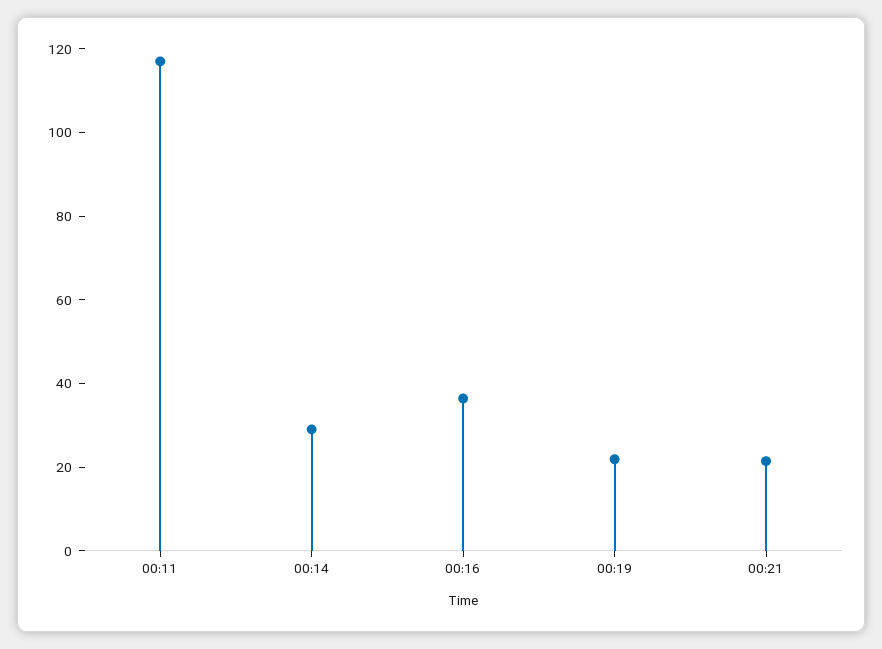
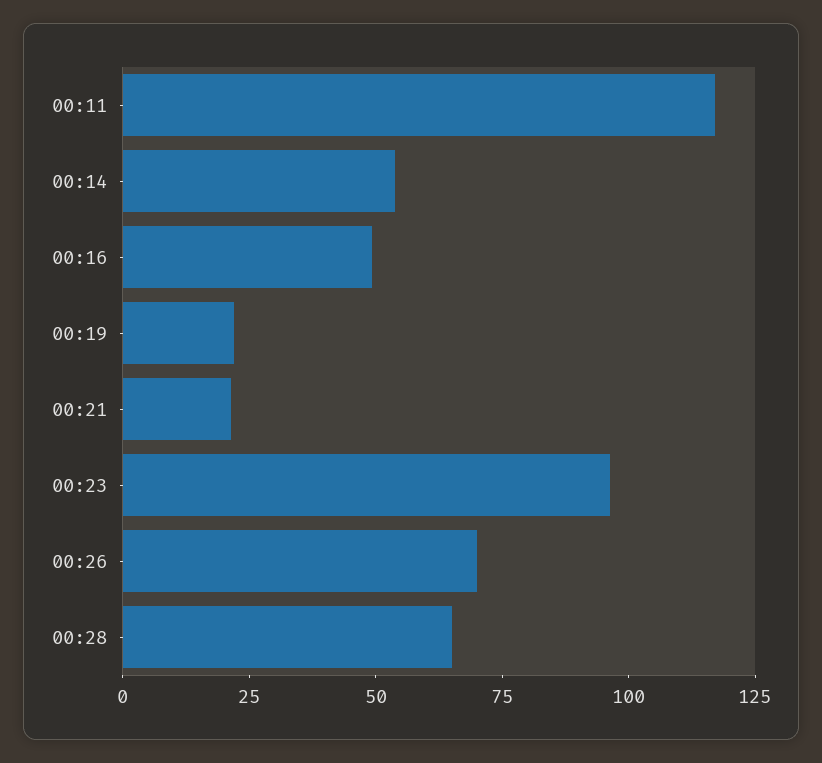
00:14: 30 -> 55
00:16: 35 -> 50
00:23: none -> 95
00:26: none -> 70
00:28: none -> 65

